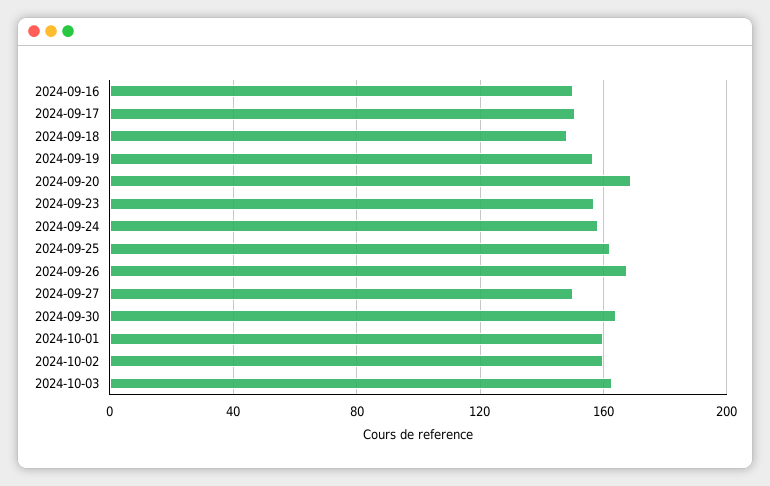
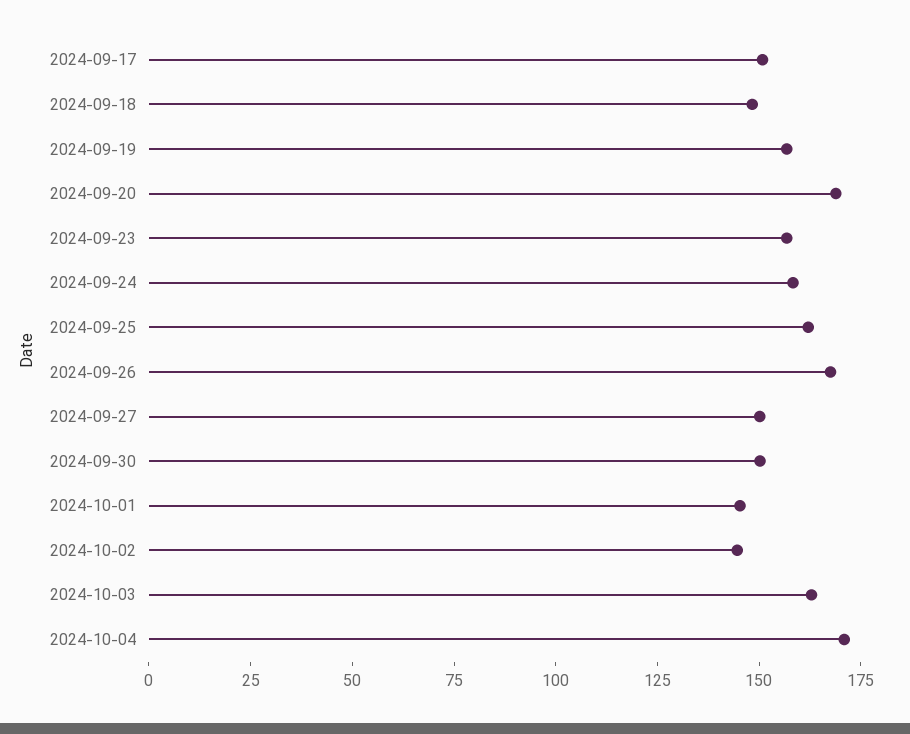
2024-09-16: 150 -> none
2024-09-30: 165 -> 150
2024-10-01: 160 -> 145
2024-10-02: 160 -> 145
2024-10-04: none -> 170

